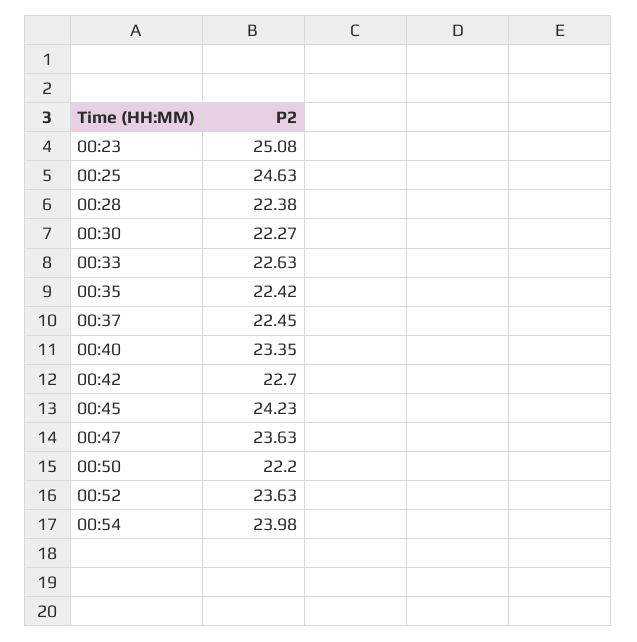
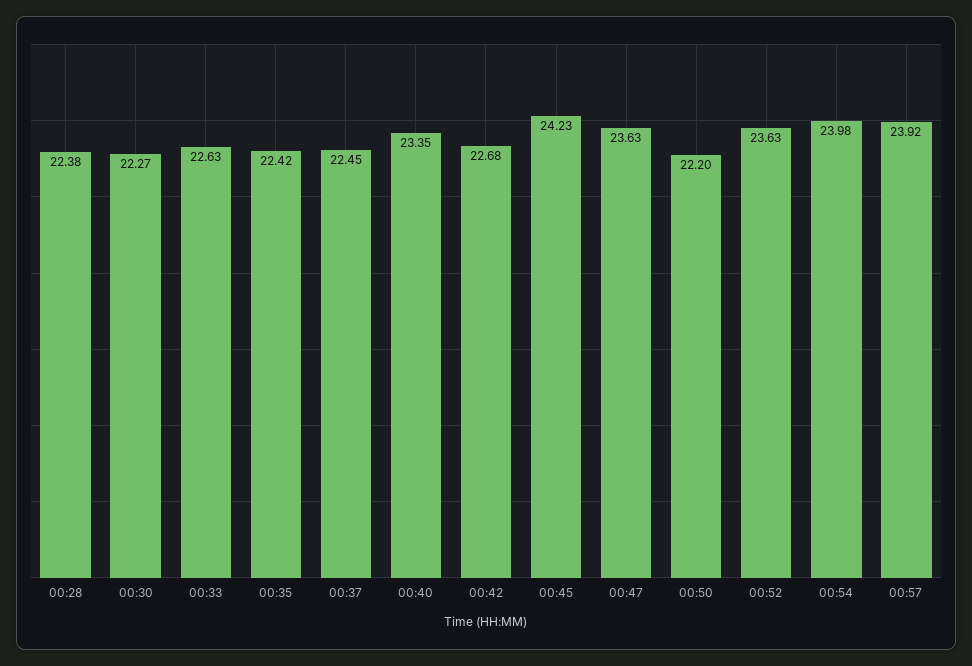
00:23: 25.08 -> none
00:25: 24.63 -> none
00:42: 22.7 -> 22.68
00:57: none -> 23.92

